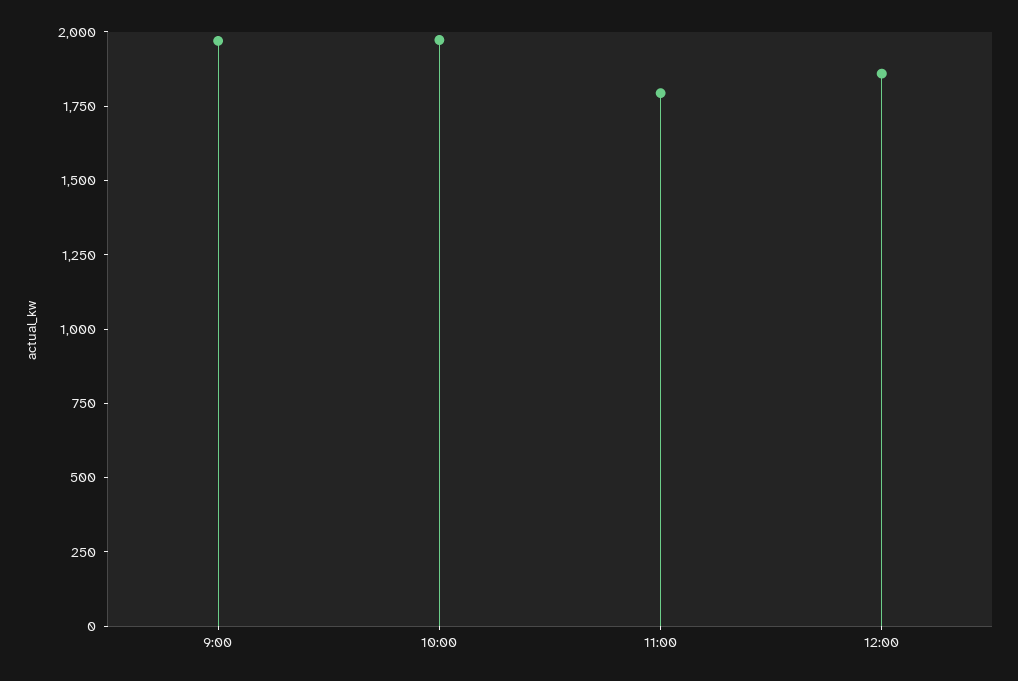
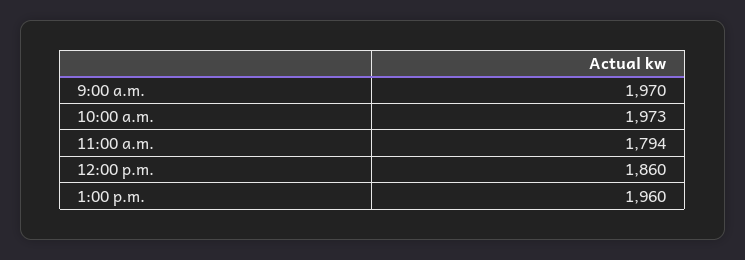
1:00 p.m.: none -> 1960

